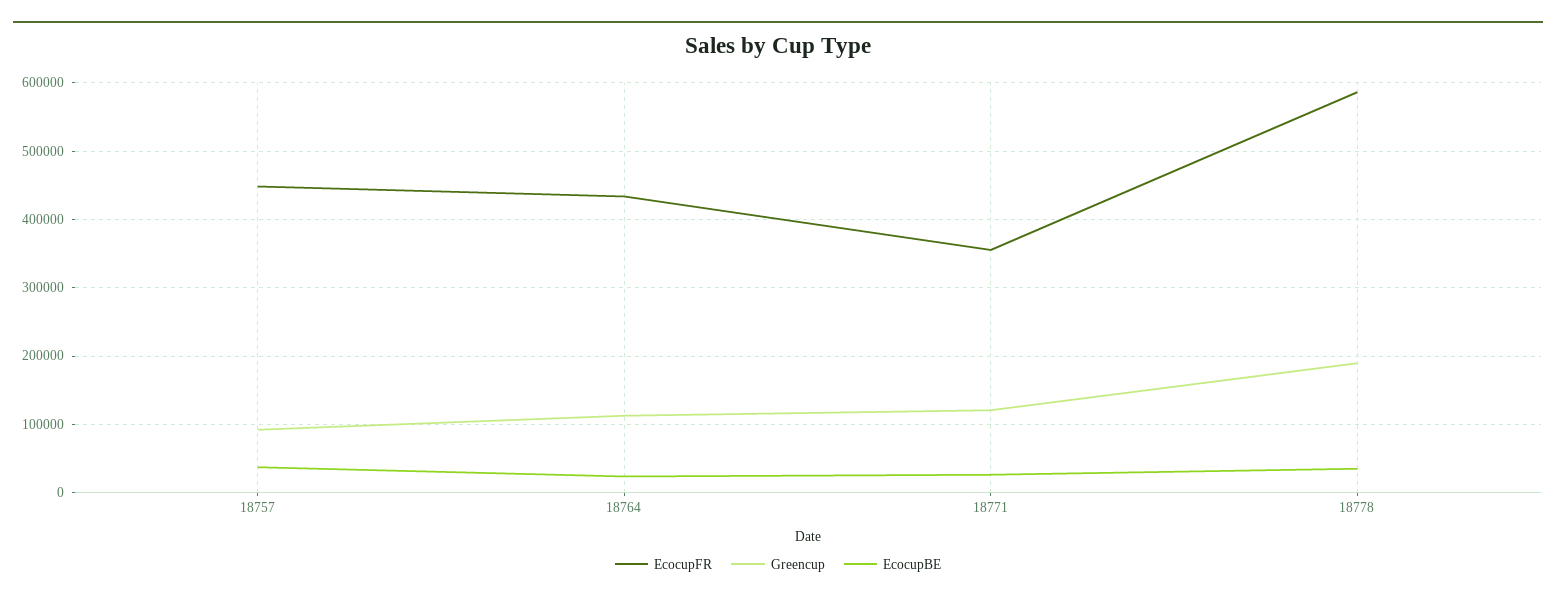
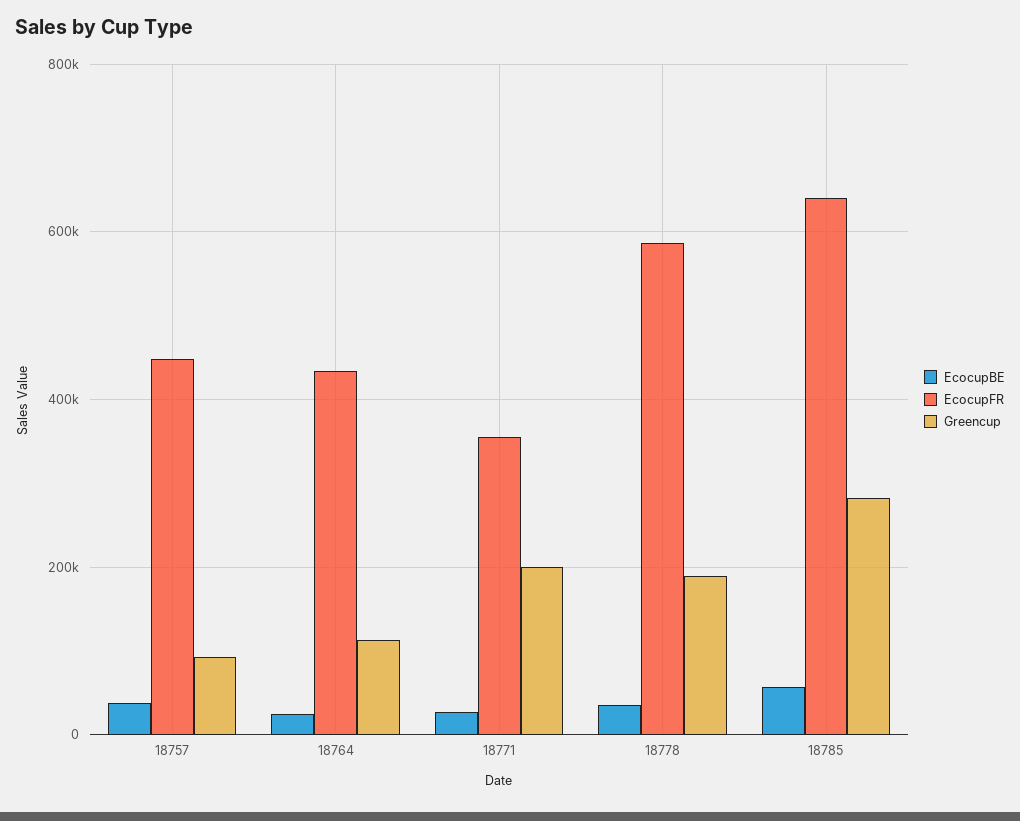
Greencup, 18771: 120000 -> 200000
EcocupBE, 18785: none -> 60000
EcocupFR, 18785: none -> 640000
Greencup, 18785: none -> 280000

